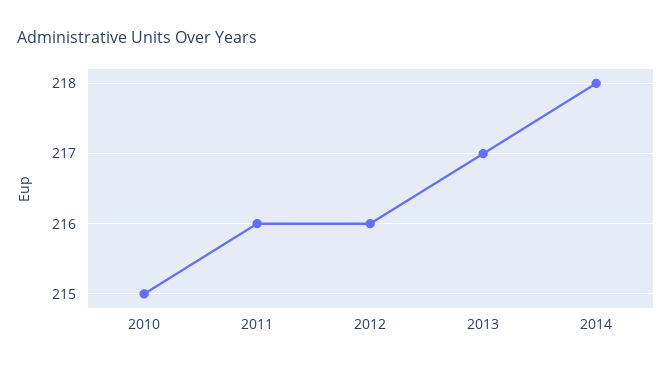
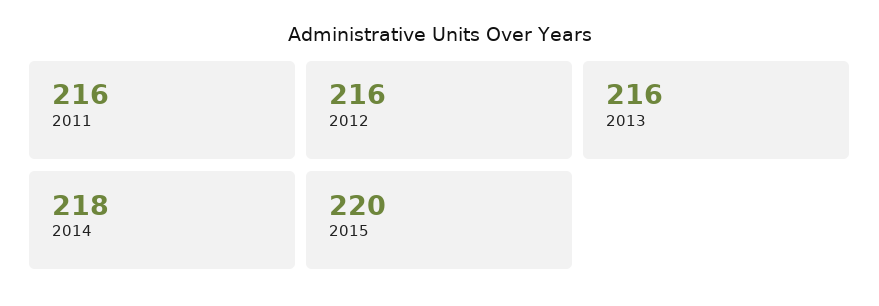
2010: 215 -> none
2013: 217 -> 216
2015: none -> 220

